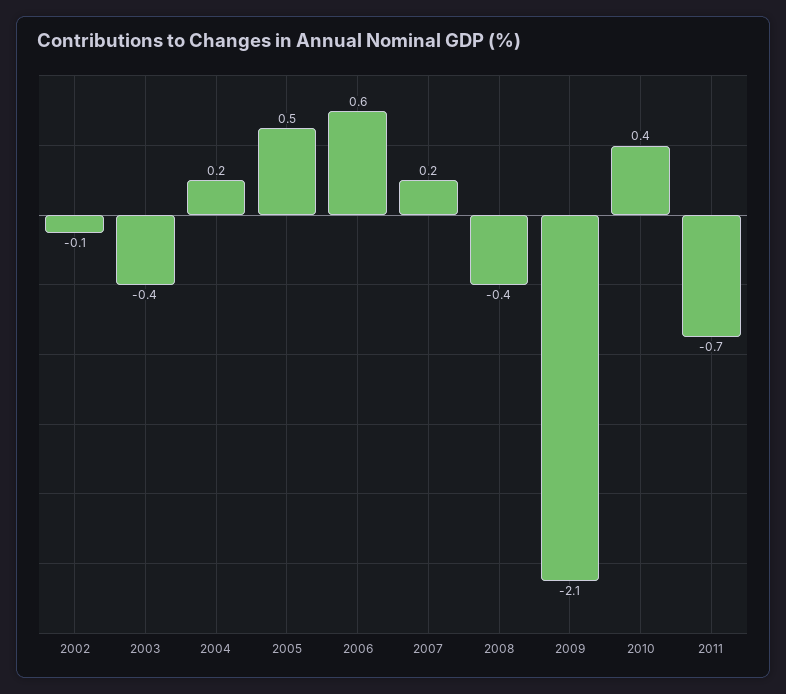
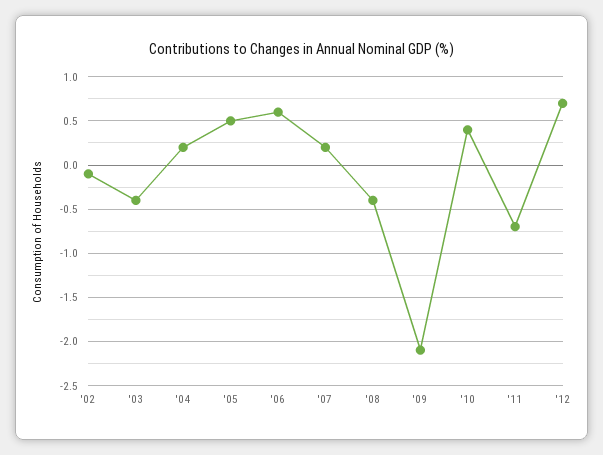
'12: none -> 0.7

